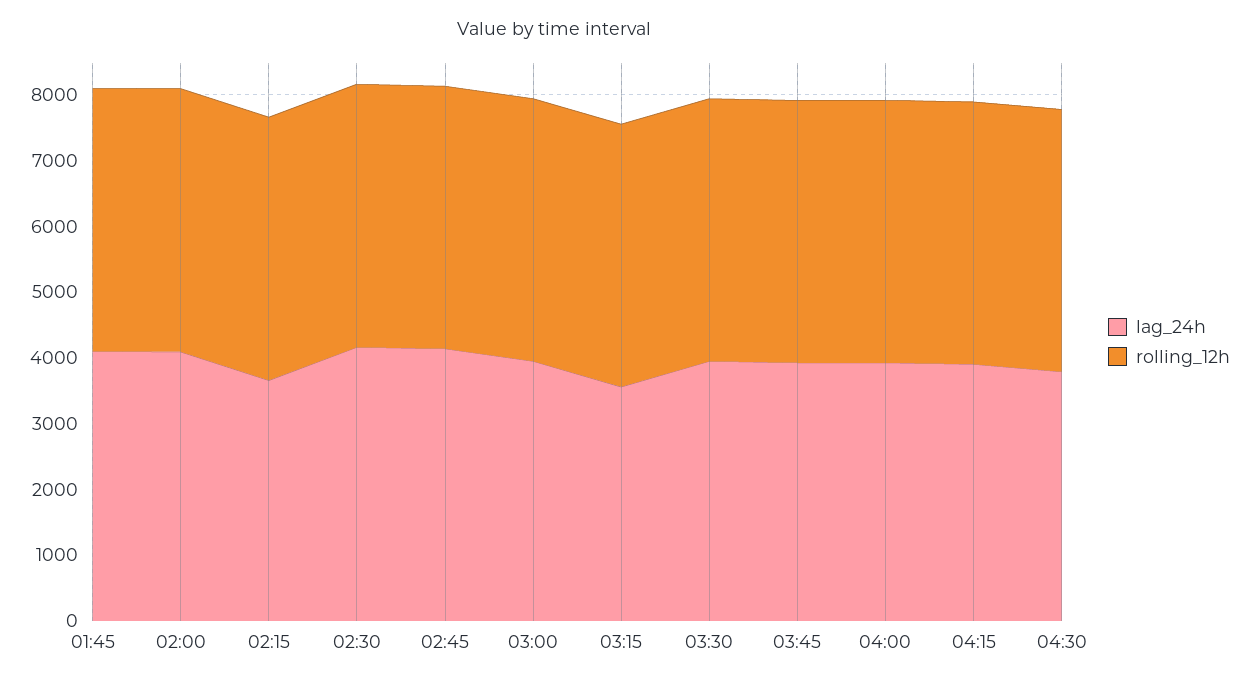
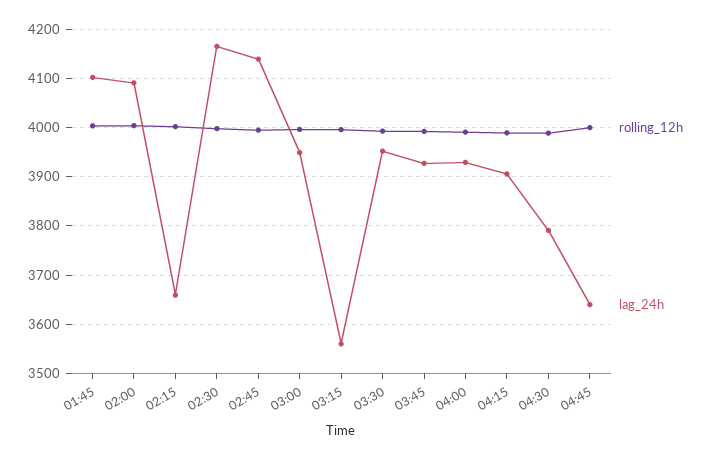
rolling_12h, 04:45: none -> 4000
lag_24h, 04:45: none -> 3640

